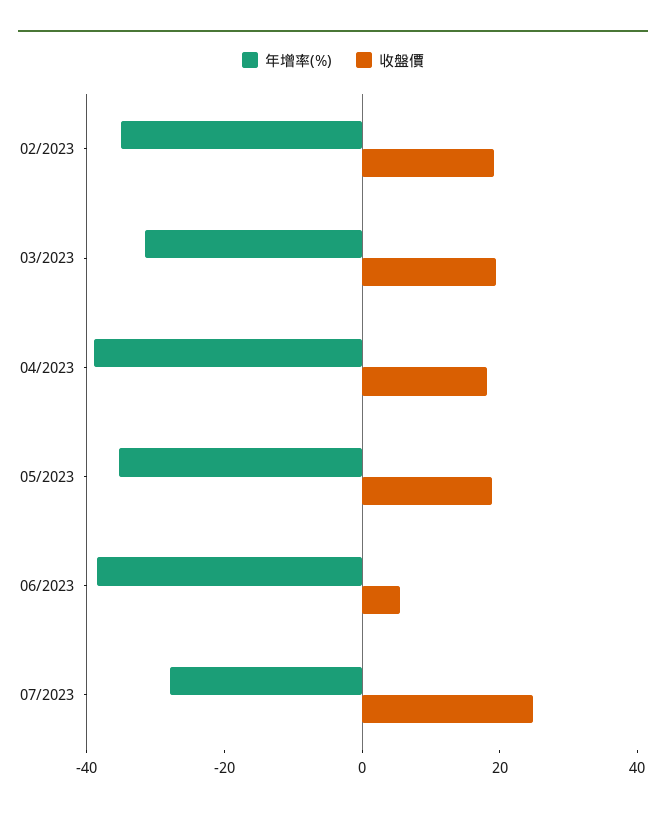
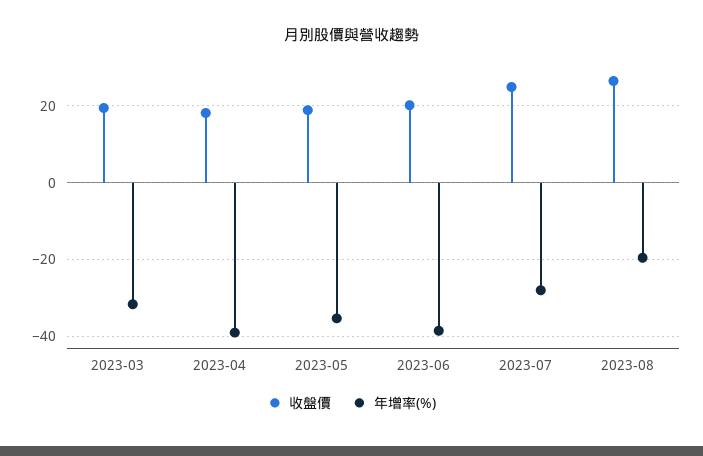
年增率(%), 02/2023: -35 -> none
收盤價, 02/2023: 20 -> none
收盤價, 06/2023: 5 -> 20
收盤價, 2023-08: none -> 26
年增率(%), 2023-08: none -> -20

